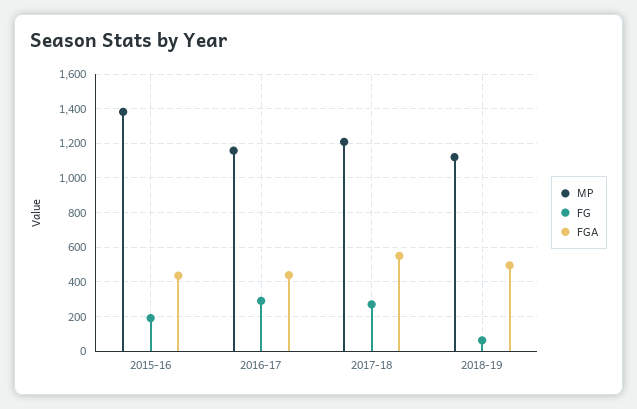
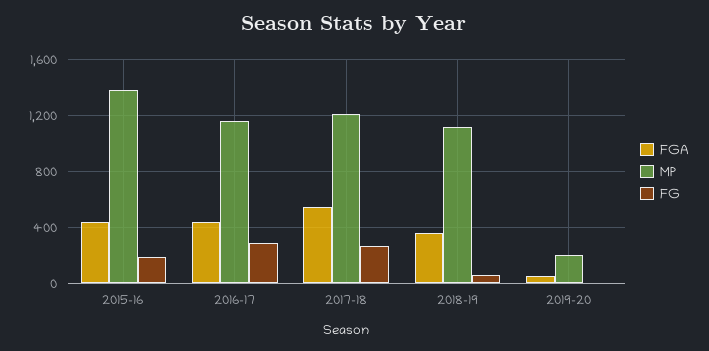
FGA, 2018-19: 500 -> 350
FGA, 2019-20: none -> 50
MP, 2019-20: none -> 200
FG, 2019-20: none -> 0

